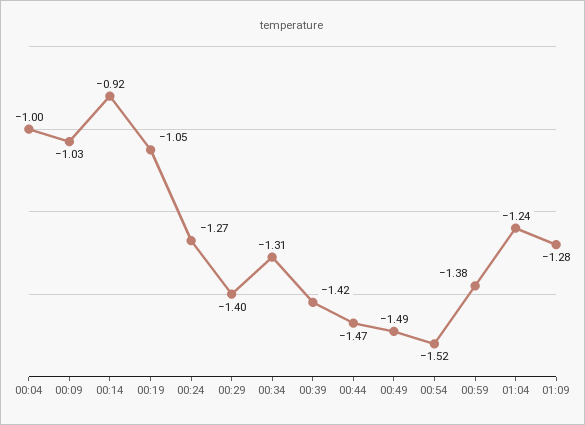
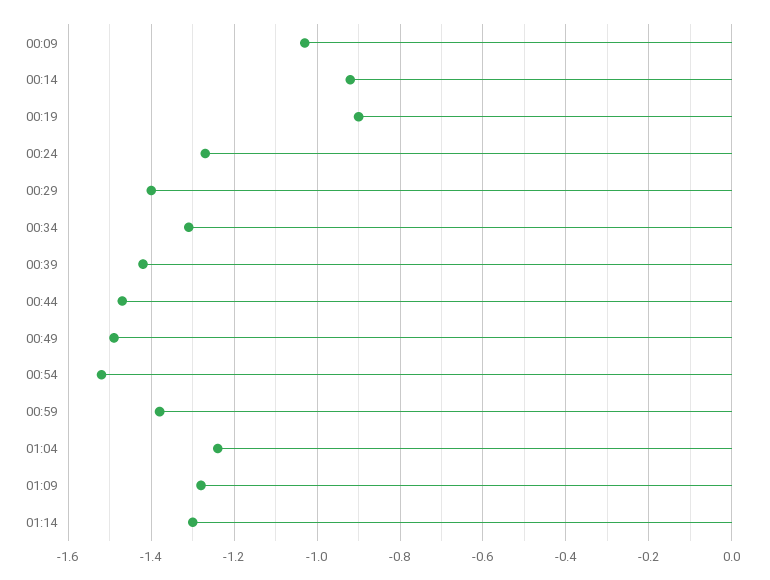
00:04: -1 -> none
00:19: -1.05 -> -0.9
01:14: none -> -1.3

